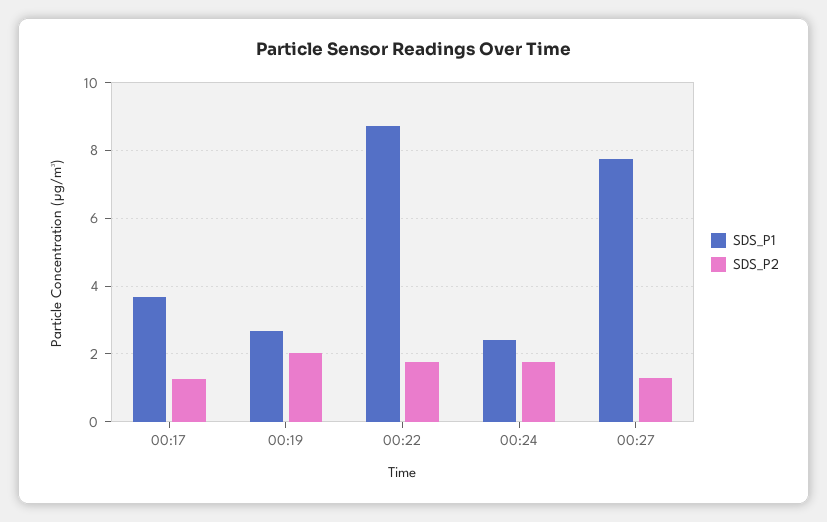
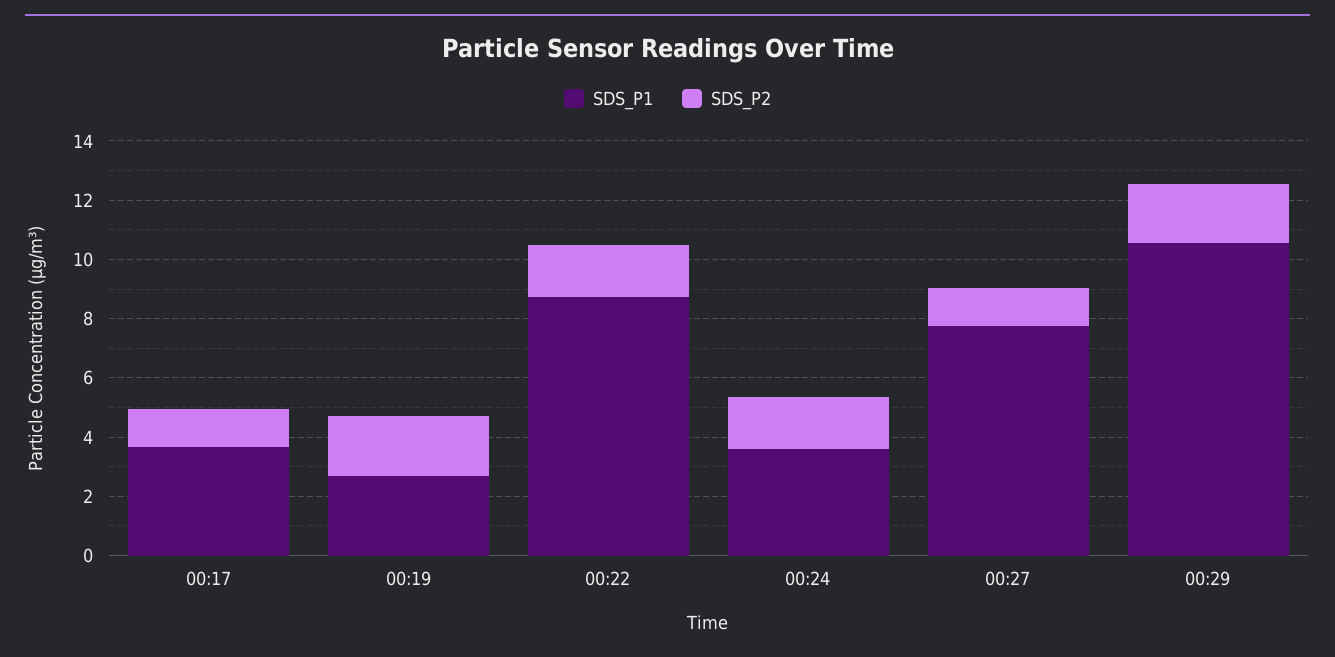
SDS_P1, 00:24: 2.4 -> 3.5
SDS_P1, 00:29: none -> 10.5
SDS_P2, 00:29: none -> 2

